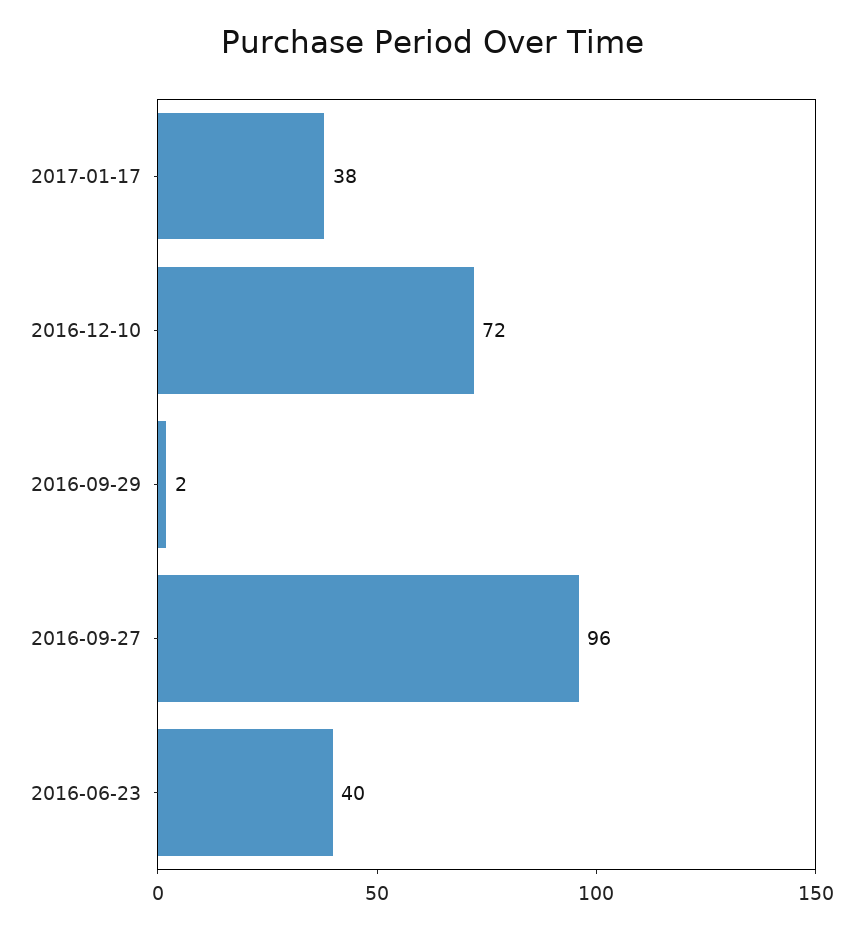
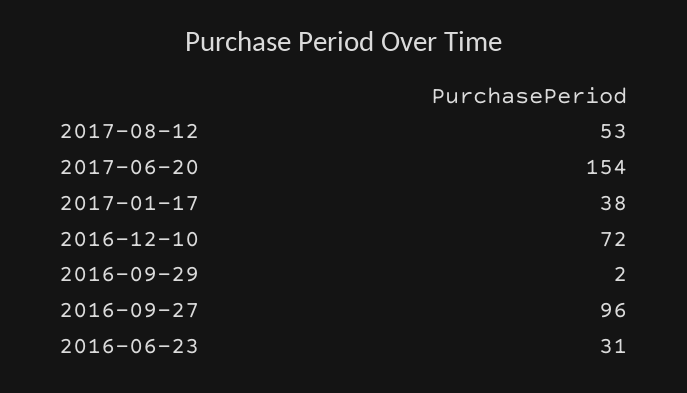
2016-06-23: 40 -> 31
2017-08-12: none -> 53
2017-06-20: none -> 154

